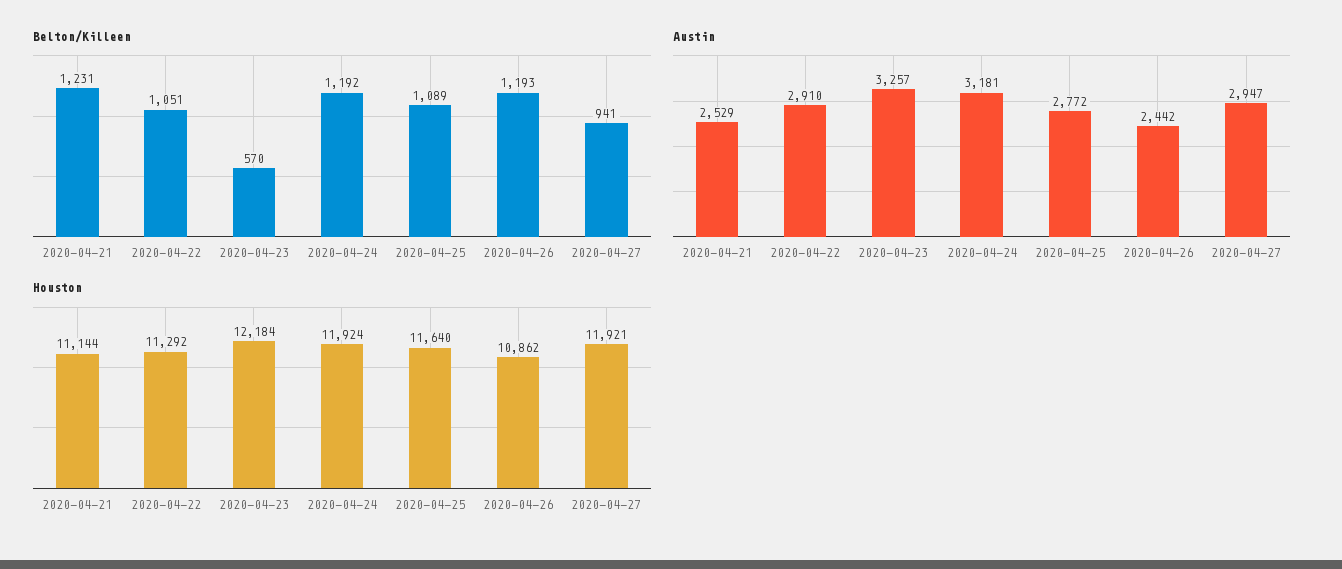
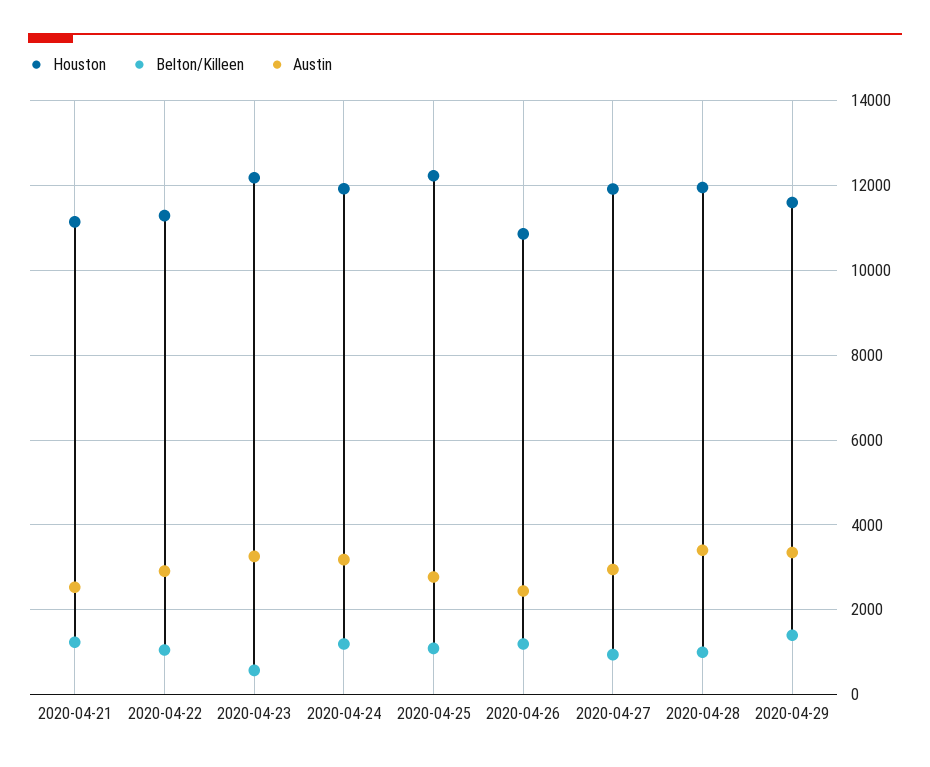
Houston, 2020-04-25: 11640 -> 12200
Houston, 2020-04-28: none -> 12000
Belton/Killeen, 2020-04-28: none -> 1000
Austin, 2020-04-28: none -> 3400
Houston, 2020-04-29: none -> 11600
Belton/Killeen, 2020-04-29: none -> 1400
Austin, 2020-04-29: none -> 3400

